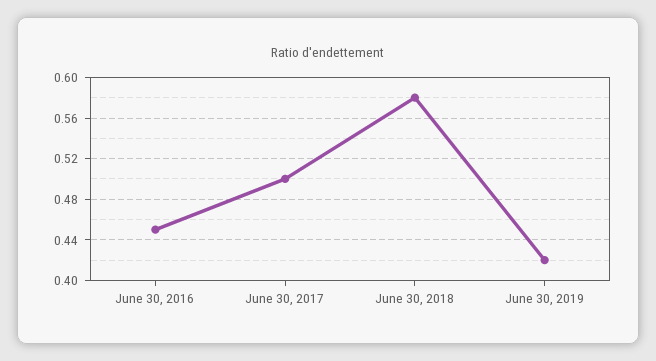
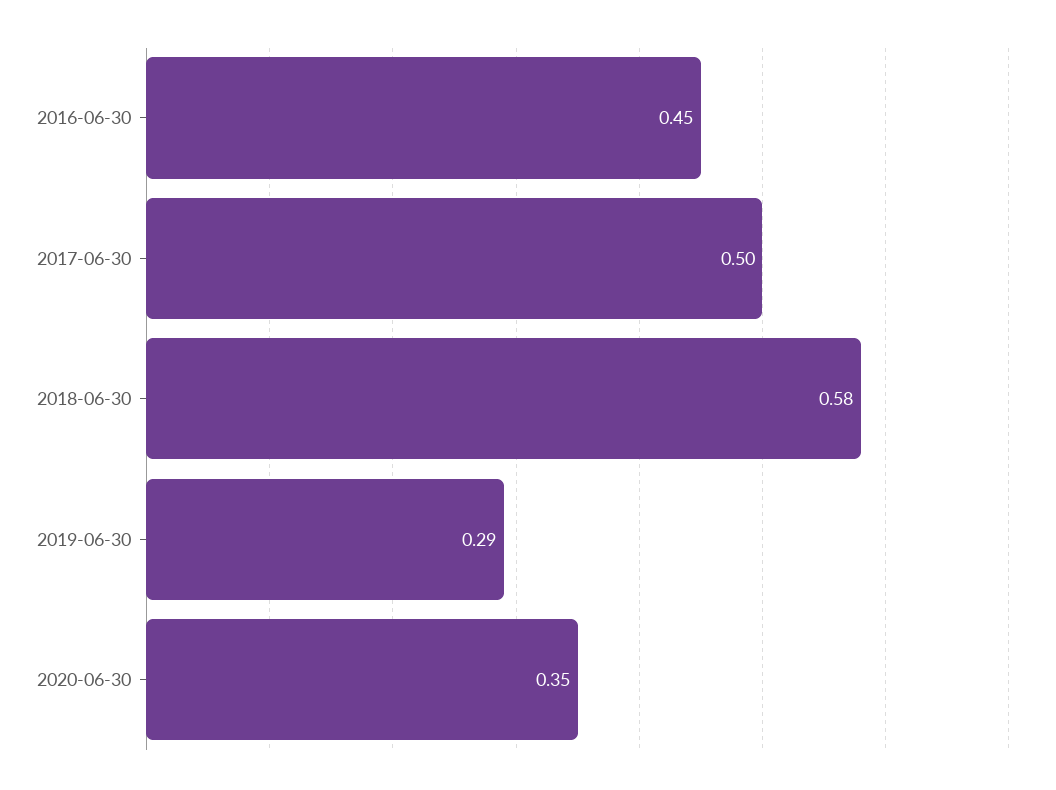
June 30, 2019: 0.42 -> 0.29
2020-06-30: none -> 0.35

